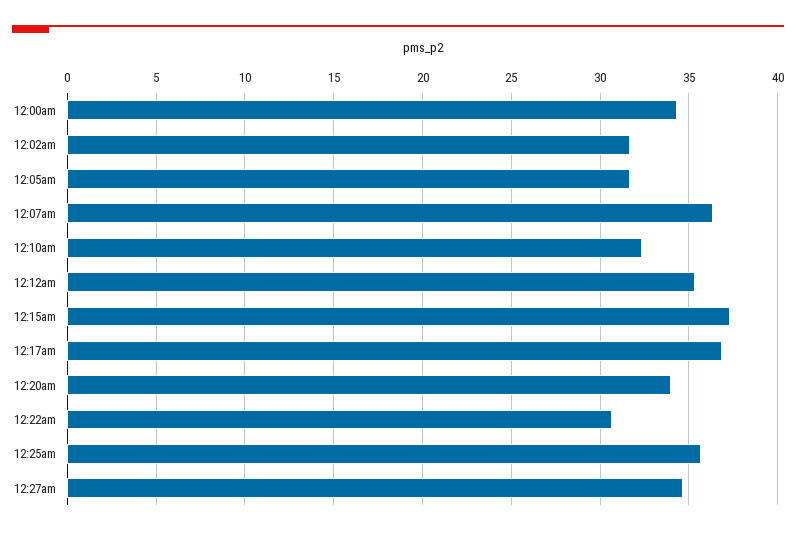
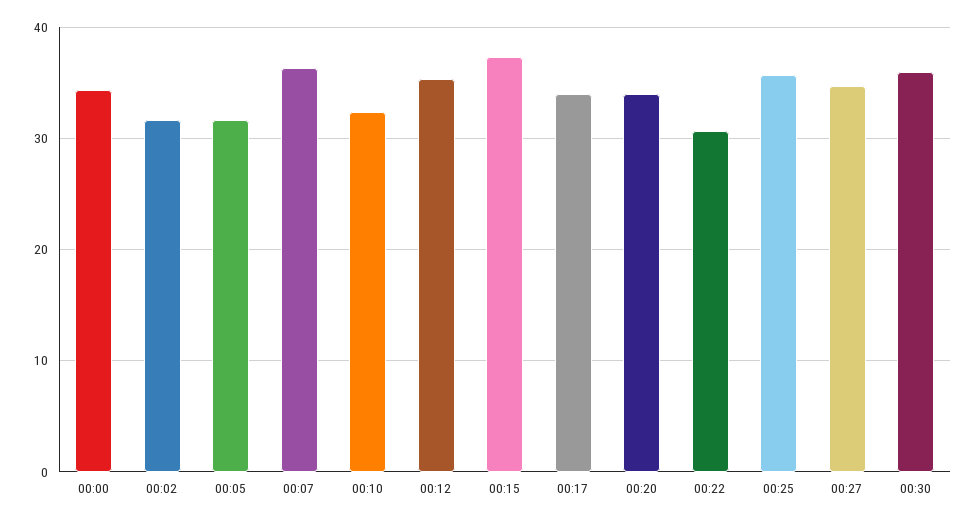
12:17am: 37 -> 34
00:30: none -> 36

